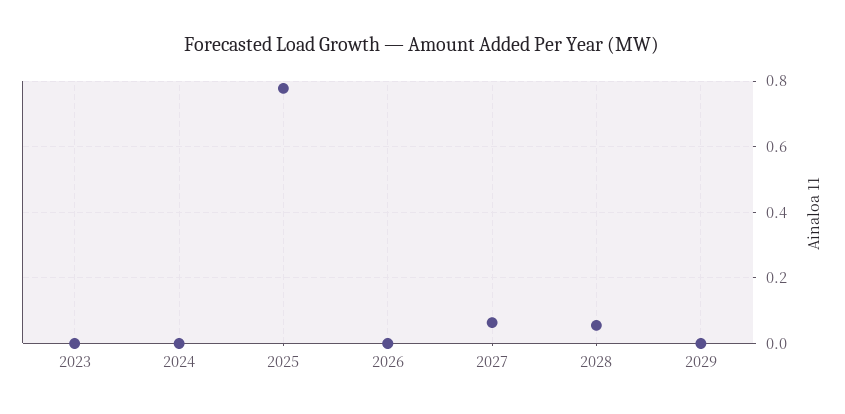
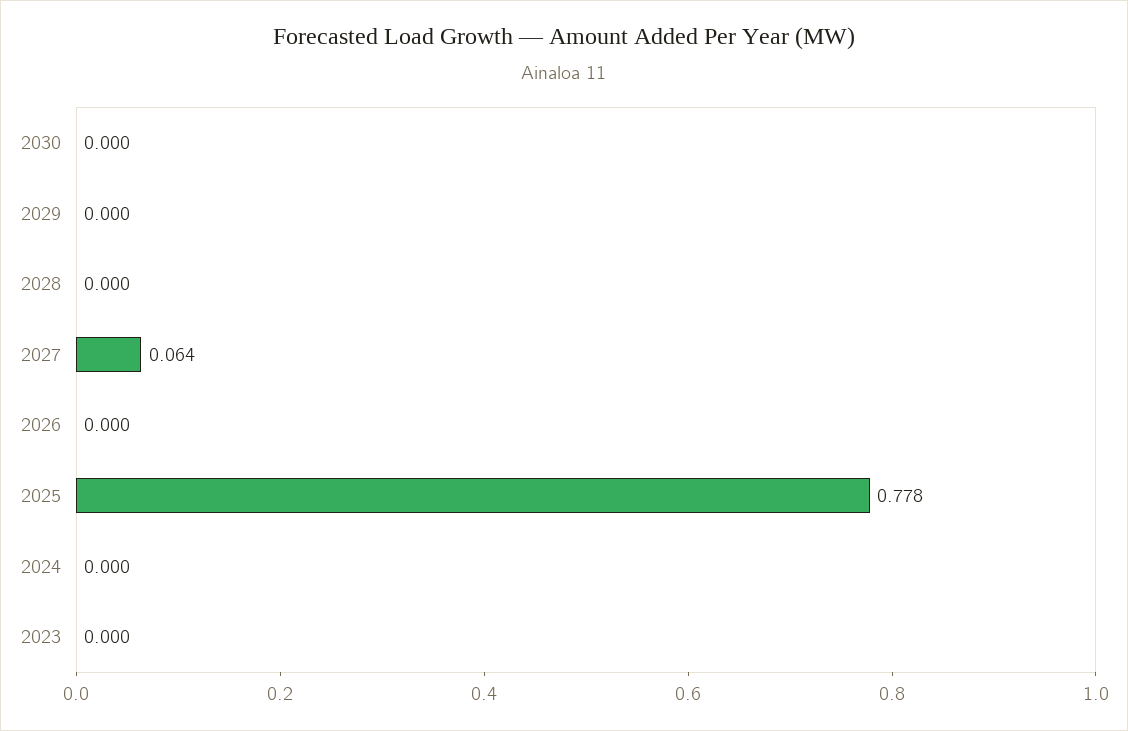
2028: 0.06 -> 0
2030: none -> 0

